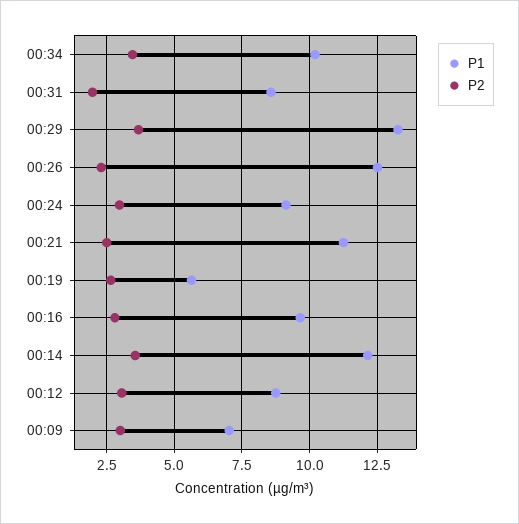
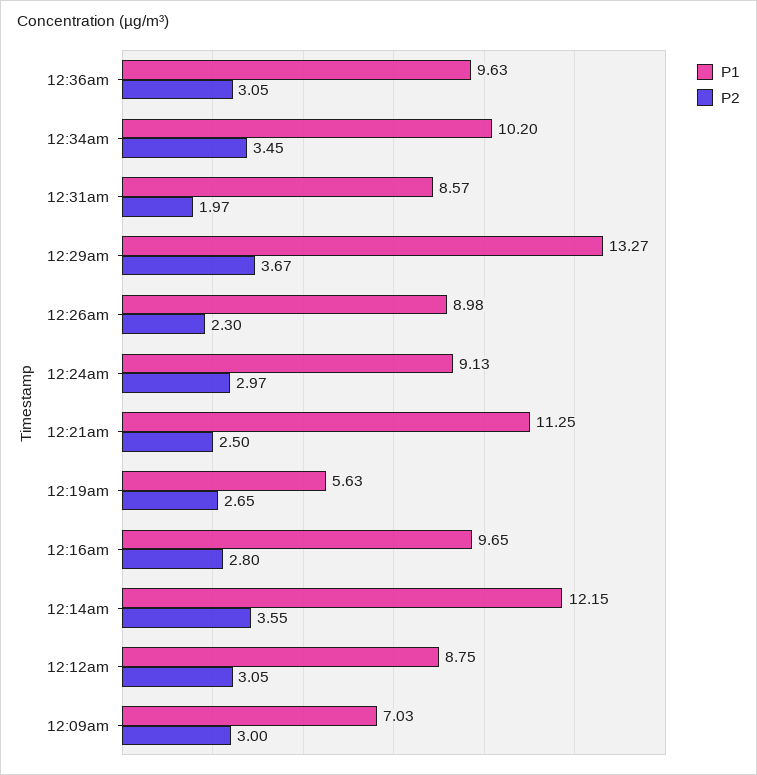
P1, 00:26: 12.5 -> 8.98
P1, 12:36am: none -> 9.63
P2, 12:36am: none -> 3.05

